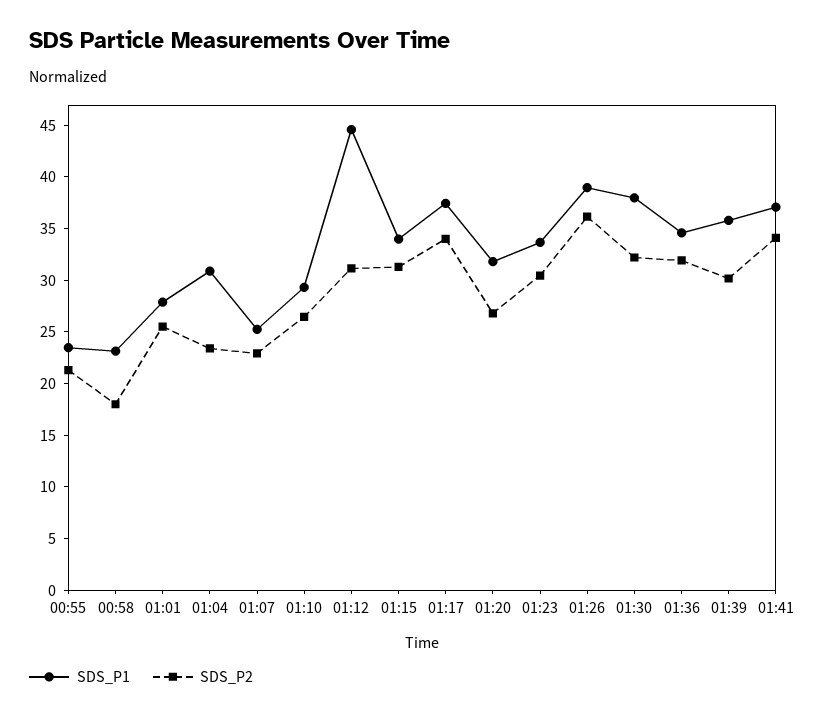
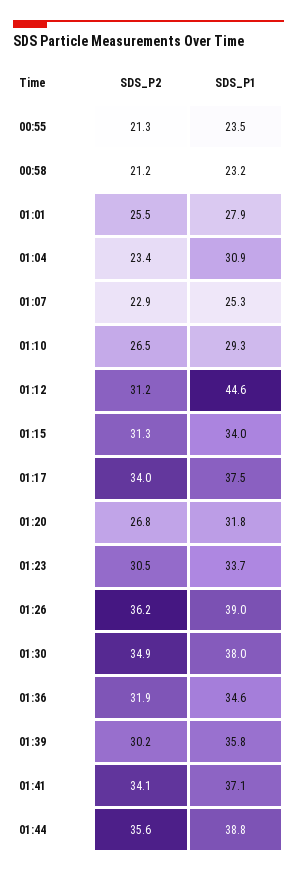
SDS_P2, 00:58: 18 -> 21.2
SDS_P2, 01:30: 32 -> 34.9
SDS_P2, 01:44: none -> 35.6
SDS_P1, 01:44: none -> 38.8

